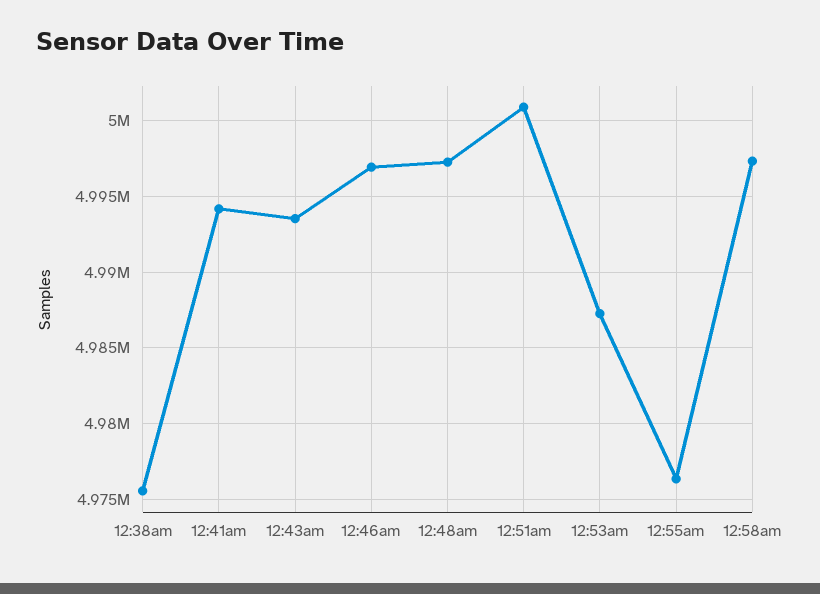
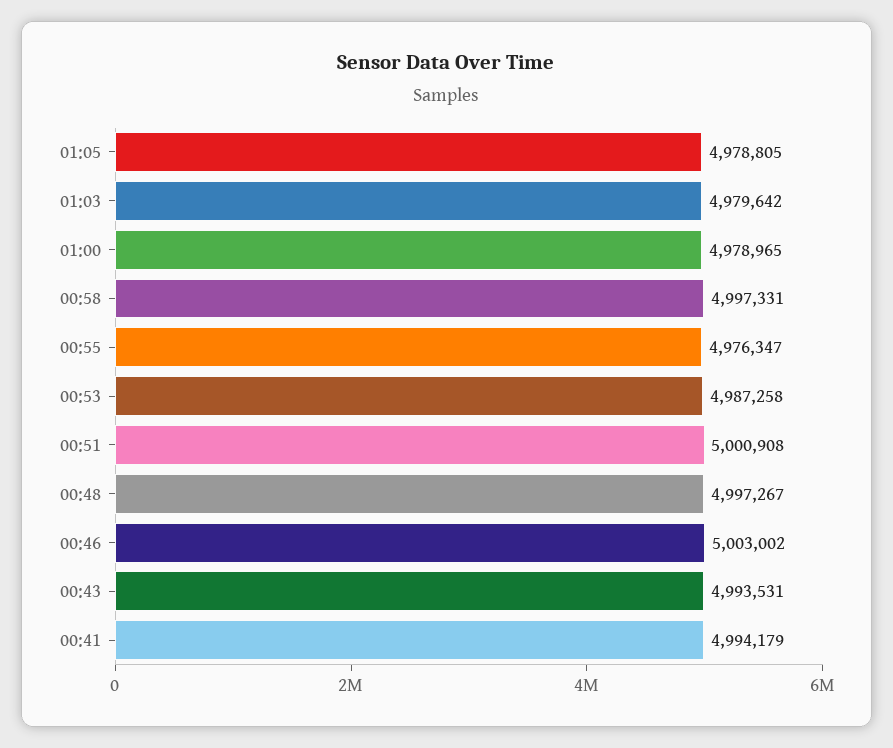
12:38am: 4975500 -> none
12:46am: 4997000 -> 5003002
01:05: none -> 4978805
01:03: none -> 4979642
01:00: none -> 4978965

